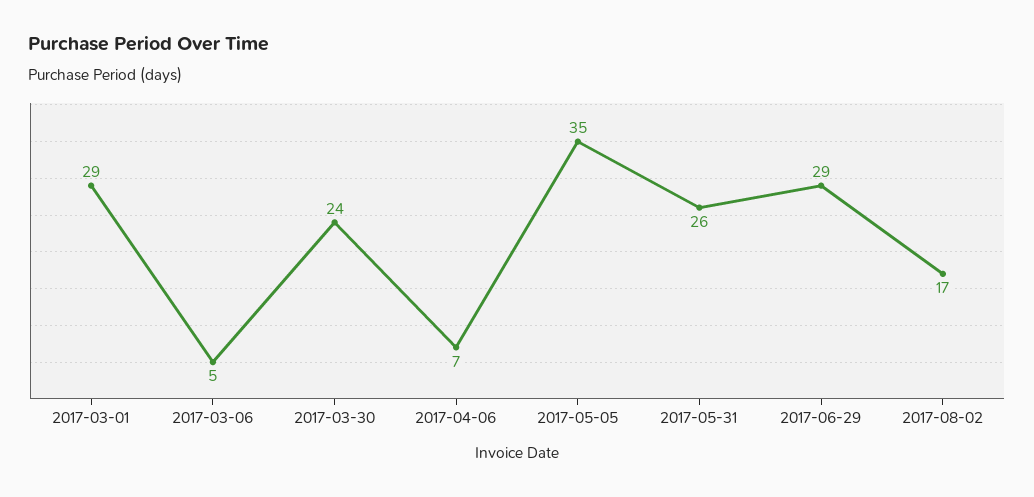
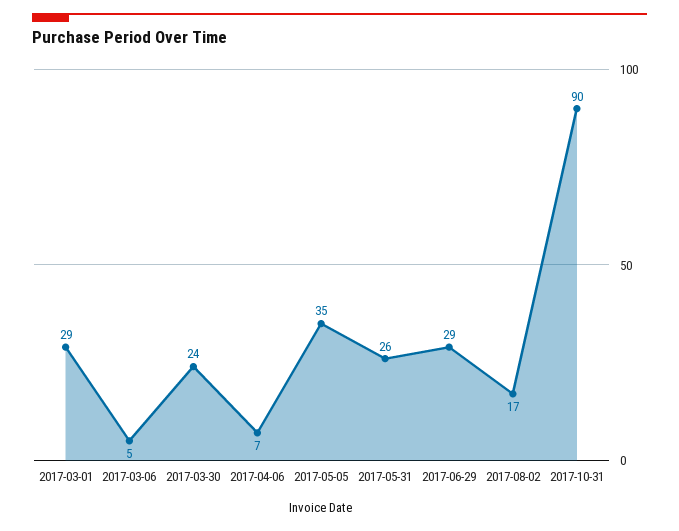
2017-10-31: none -> 90

